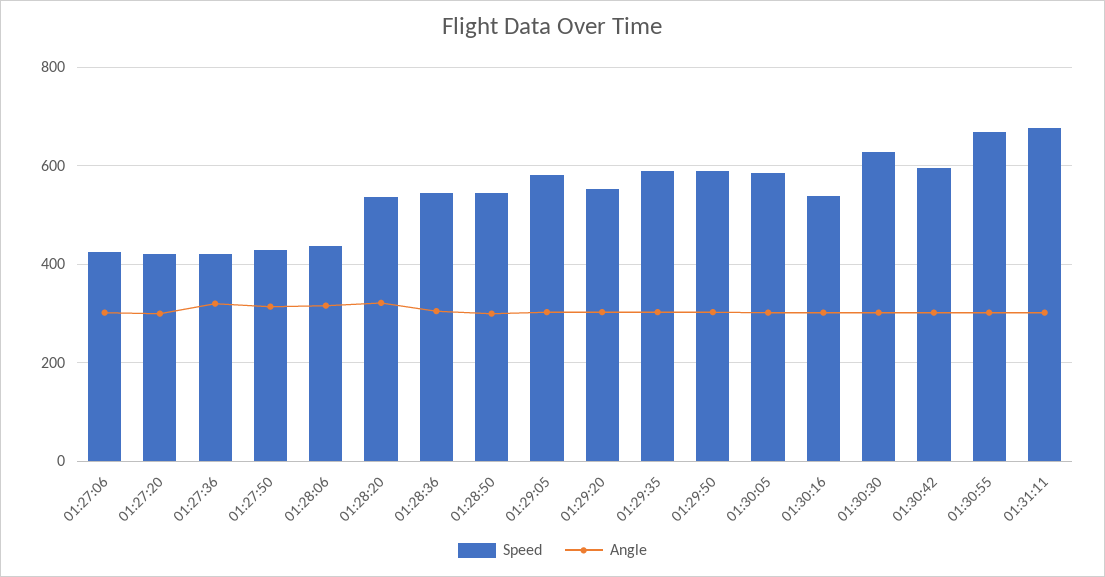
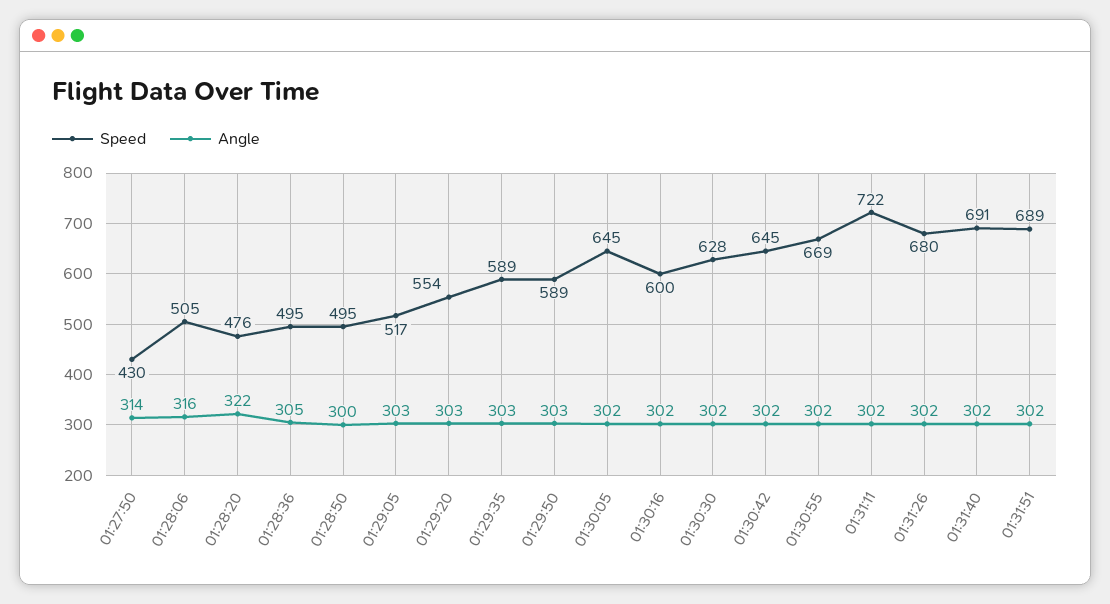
Speed, 01:27:06: 420 -> none
Angle, 01:27:06: 300 -> none
Speed, 01:27:20: 420 -> none
Angle, 01:27:20: 300 -> none
Speed, 01:27:36: 420 -> none
Angle, 01:27:36: 320 -> none
Speed, 01:28:06: 440 -> 505
Speed, 01:28:20: 540 -> 476
Speed, 01:28:36: 540 -> 495
Speed, 01:28:50: 540 -> 495
Speed, 01:29:05: 580 -> 517
Speed, 01:30:05: 580 -> 645
Speed, 01:30:16: 540 -> 600
Speed, 01:30:42: 600 -> 645
Speed, 01:31:11: 680 -> 722
Speed, 01:31:26: none -> 680
Angle, 01:31:26: none -> 302
Speed, 01:31:40: none -> 691
Angle, 01:31:40: none -> 302
Speed, 01:31:51: none -> 689
Angle, 01:31:51: none -> 302

